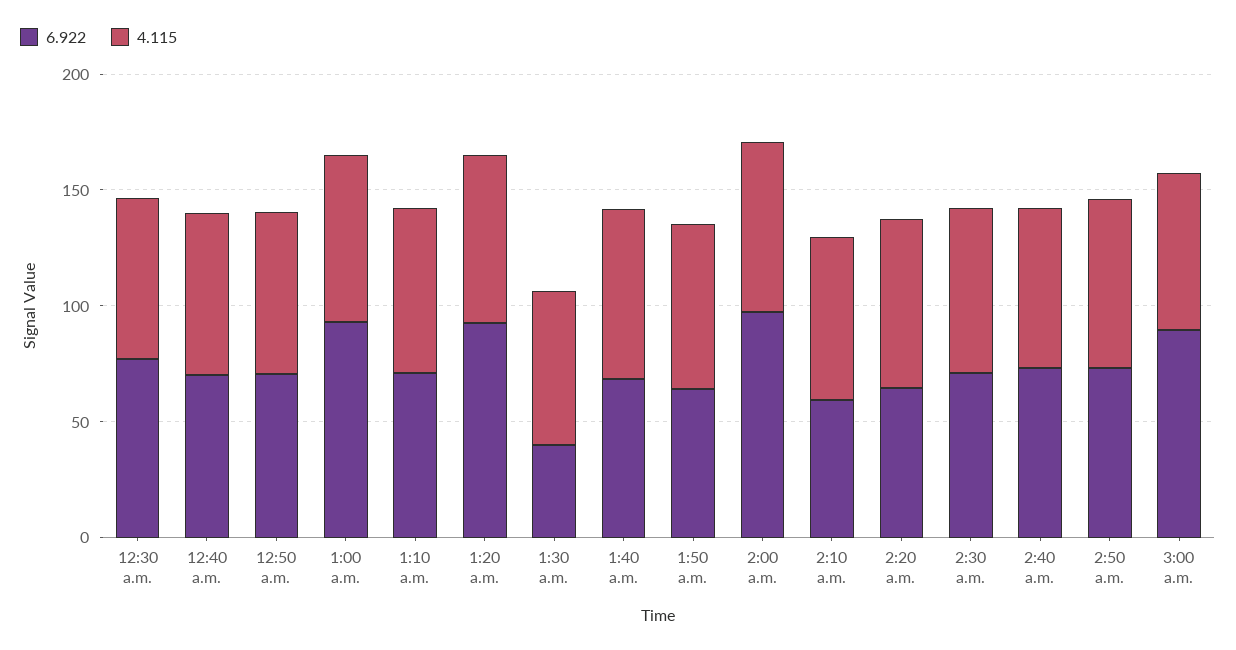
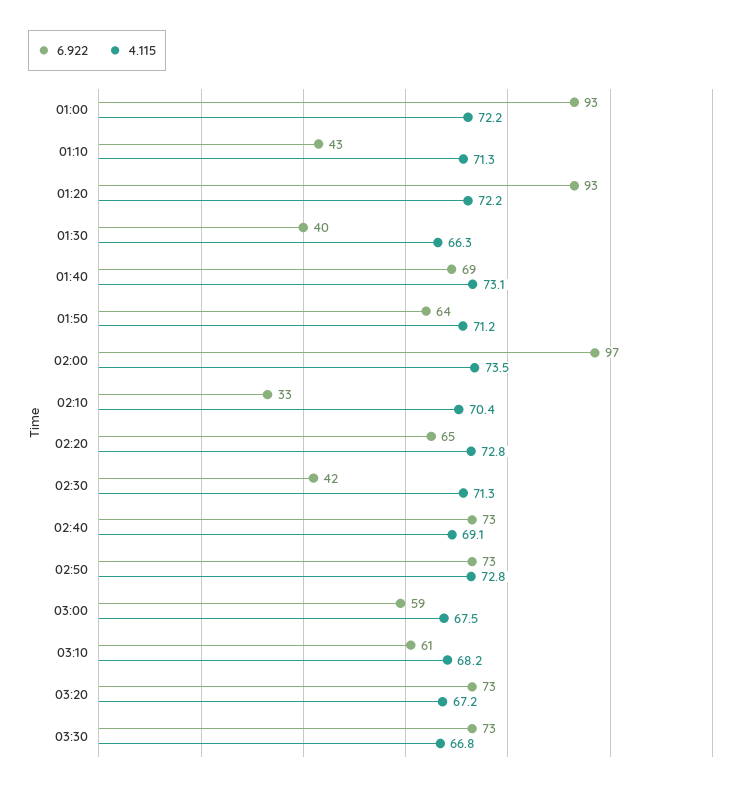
6.922, 12:30 a.m.: 80 -> none
4.115, 12:30 a.m.: 70 -> none
6.922, 12:40 a.m.: 70 -> none
4.115, 12:40 a.m.: 70 -> none
6.922, 12:50 a.m.: 70 -> none
4.115, 12:50 a.m.: 70 -> none
6.922, 1:10 a.m.: 70 -> 43
6.922, 2:10 a.m.: 60 -> 33
6.922, 2:30 a.m.: 70 -> 42
6.922, 3:00 a.m.: 90 -> 59
6.922, 03:10: none -> 61
4.115, 03:10: none -> 68.2
6.922, 03:20: none -> 73
4.115, 03:20: none -> 67.2
6.922, 03:30: none -> 73
4.115, 03:30: none -> 66.8

